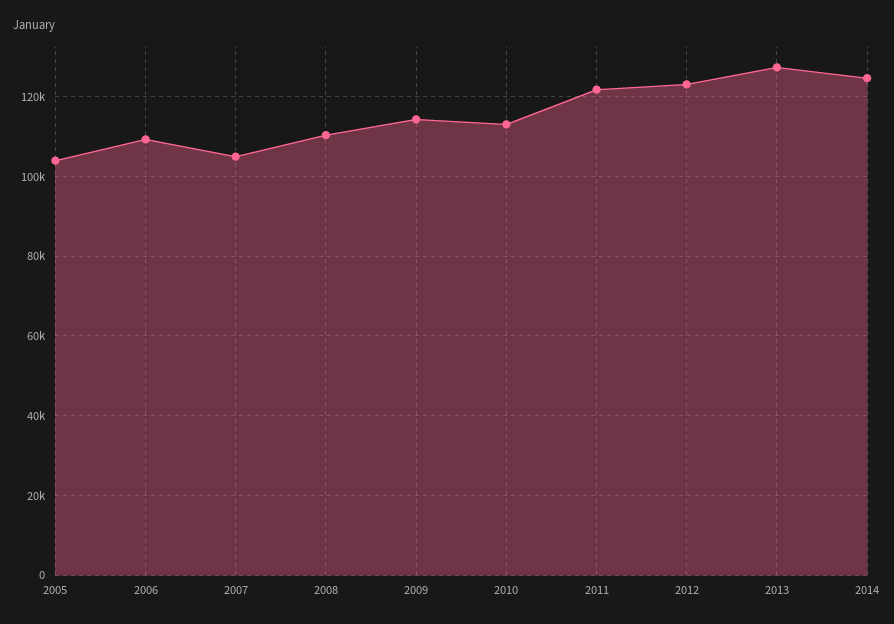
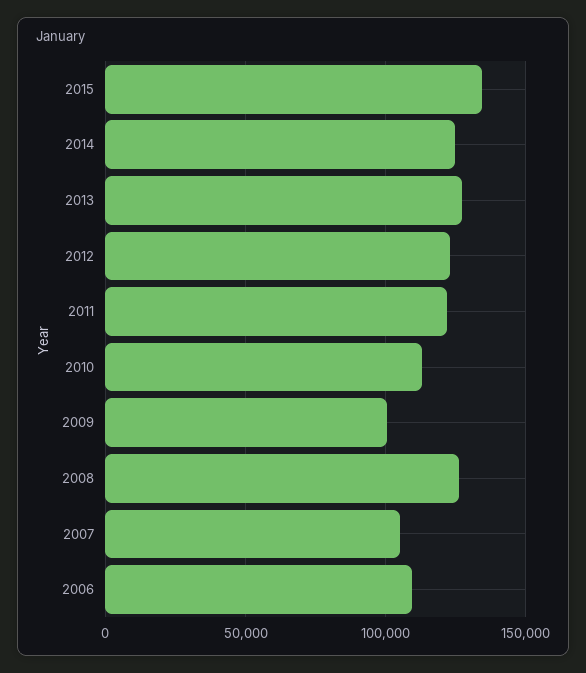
2005: 104000 -> none
2008: 110000 -> 125000
2009: 114000 -> 100000
2015: none -> 135000

